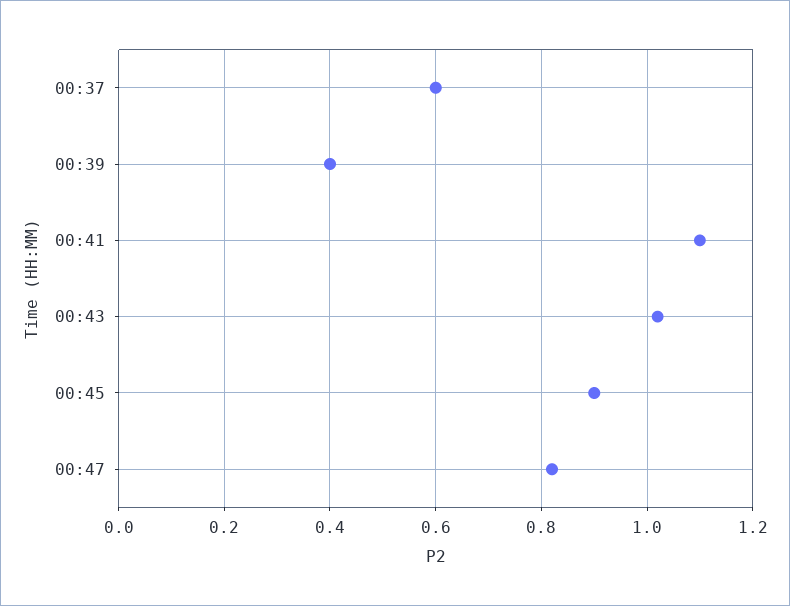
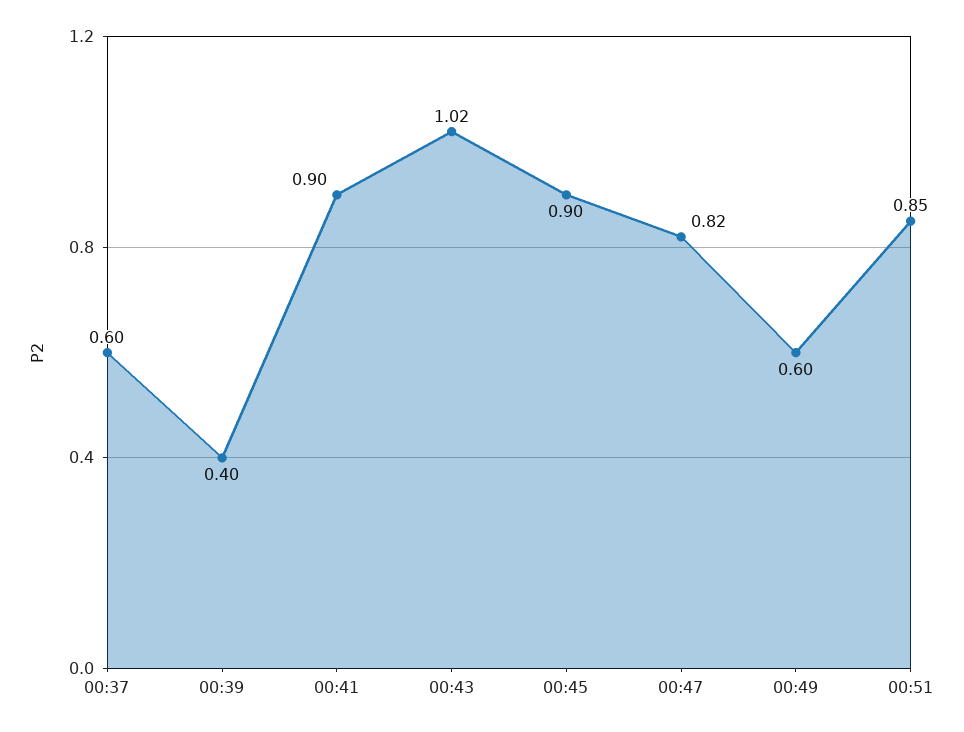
00:41: 1.1 -> 0.9
00:49: none -> 0.6
00:51: none -> 0.85

